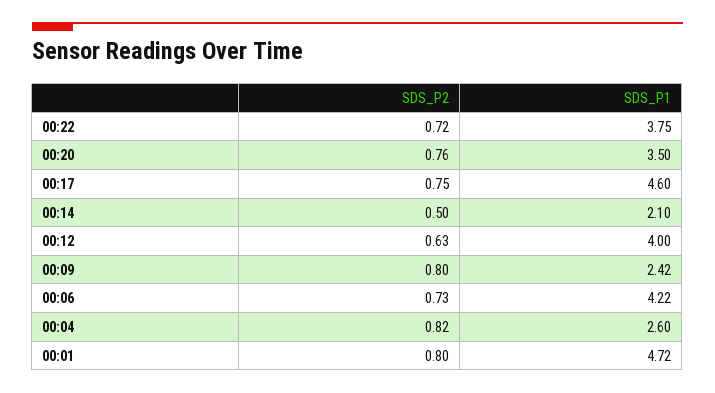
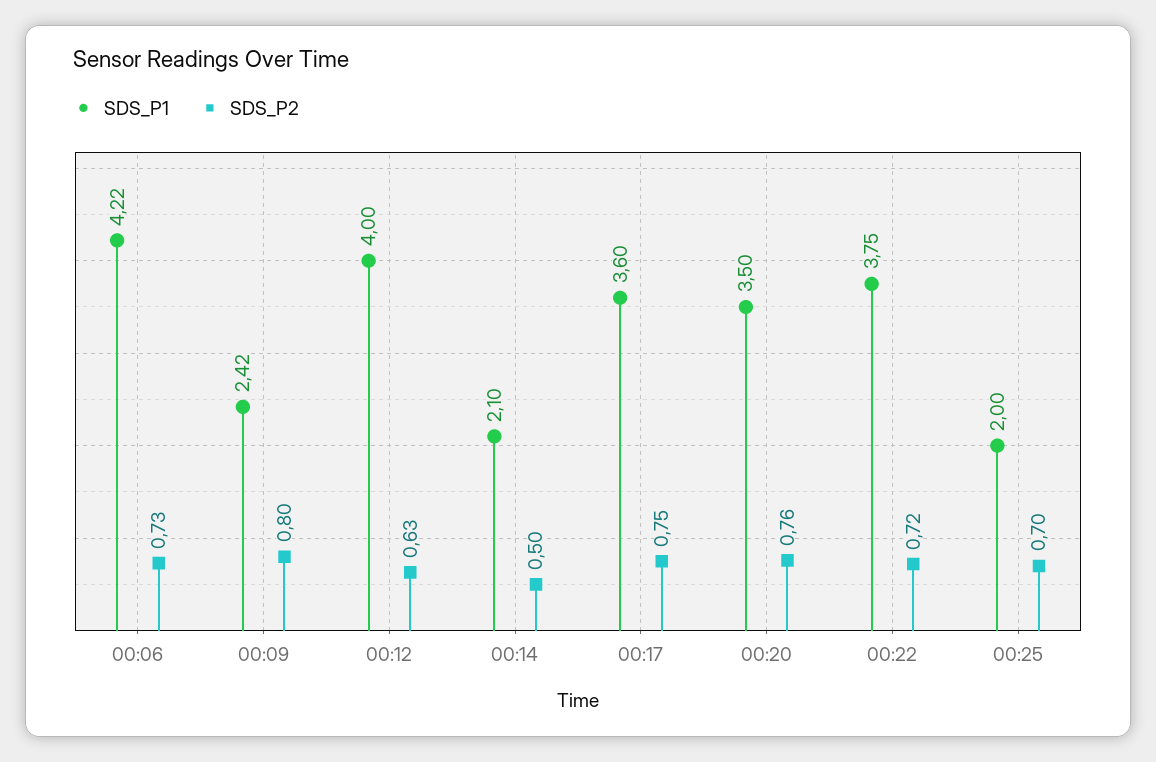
SDS_P1, 00:17: 4.6 -> 3.6
SDS_P2, 00:04: 0.82 -> none
SDS_P1, 00:04: 2.6 -> none
SDS_P2, 00:01: 0.8 -> none
SDS_P1, 00:01: 4.72 -> none
SDS_P1, 00:25: none -> 2
SDS_P2, 00:25: none -> 0.7

